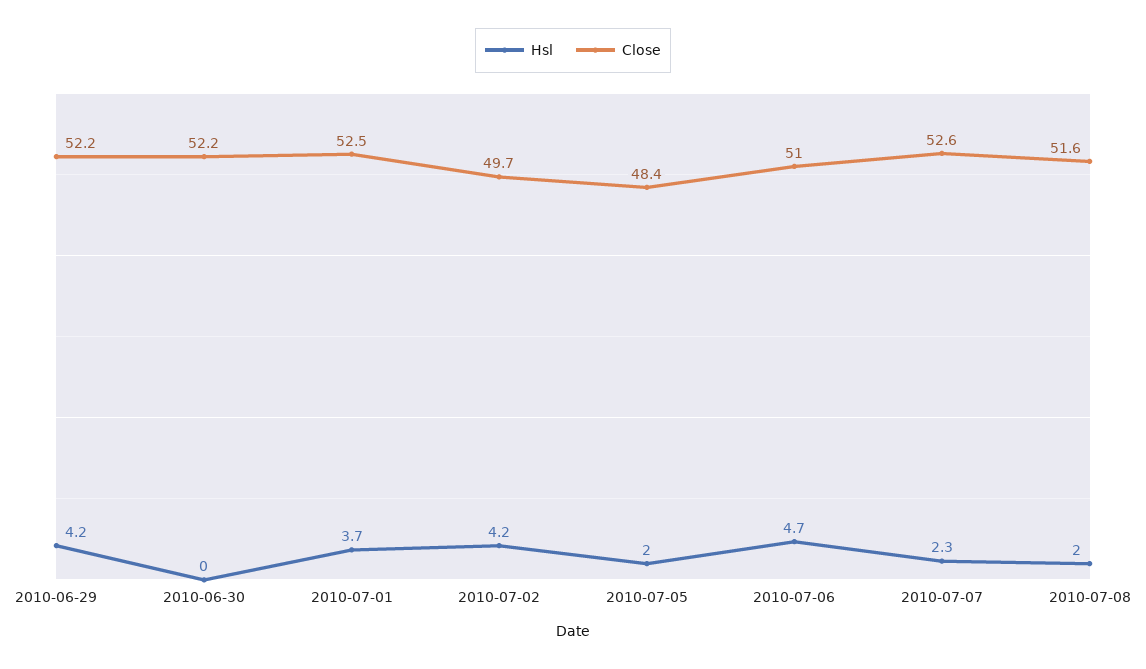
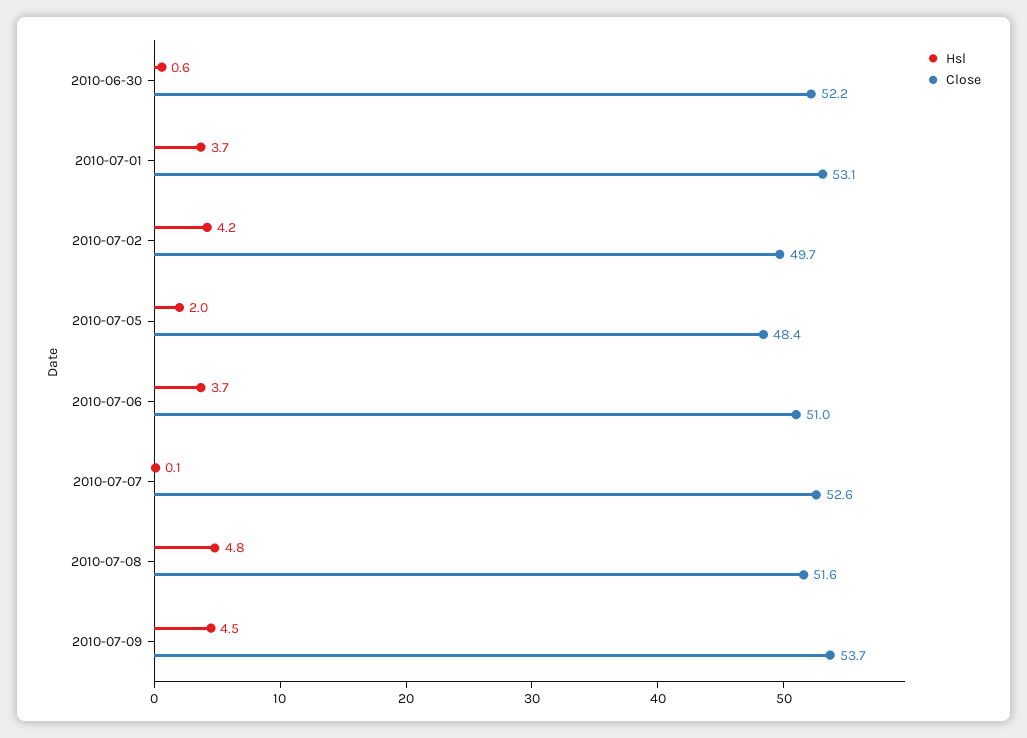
Hsl, 2010-06-29: 4.2 -> none
Close, 2010-06-29: 52.2 -> none
Hsl, 2010-06-30: 0 -> 0.6
Close, 2010-07-01: 52.5 -> 53.1
Hsl, 2010-07-06: 4.7 -> 3.7
Hsl, 2010-07-07: 2.3 -> 0.1
Hsl, 2010-07-08: 2 -> 4.8
Hsl, 2010-07-09: none -> 4.5
Close, 2010-07-09: none -> 53.7

